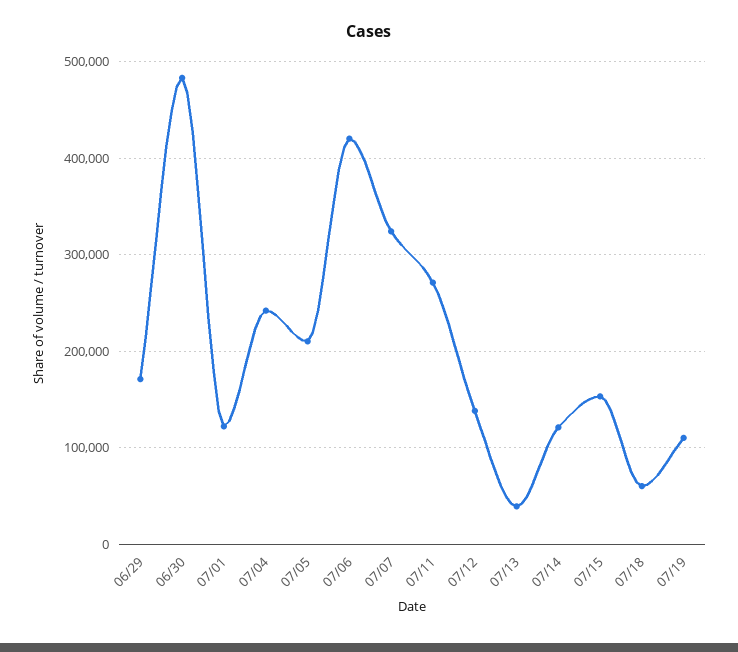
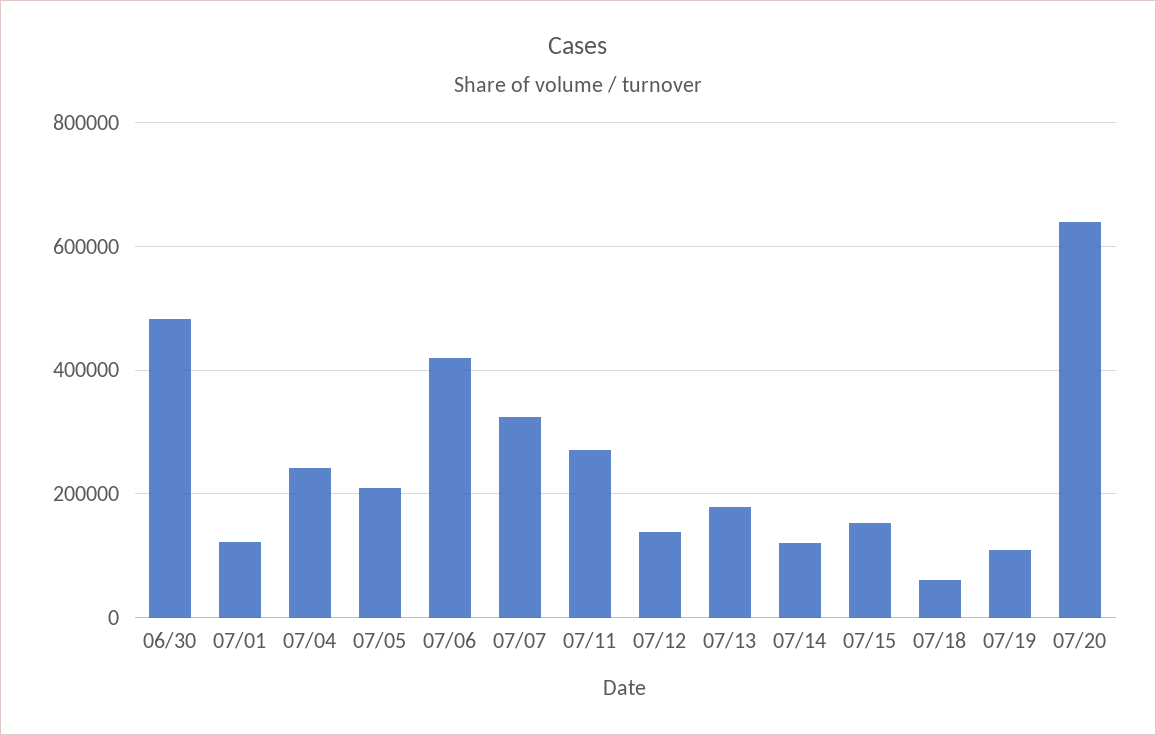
06/29: 170000 -> none
07/13: 40000 -> 180000
07/20: none -> 640000

